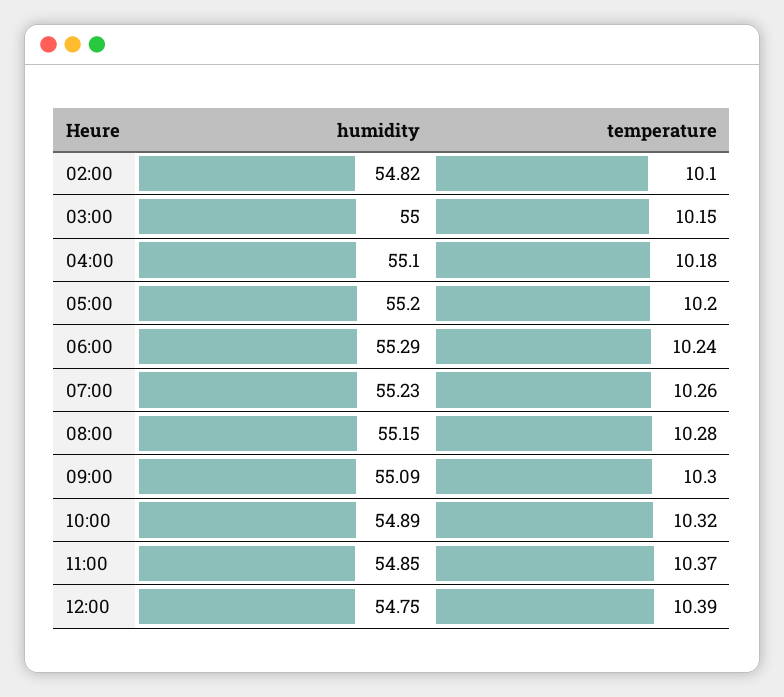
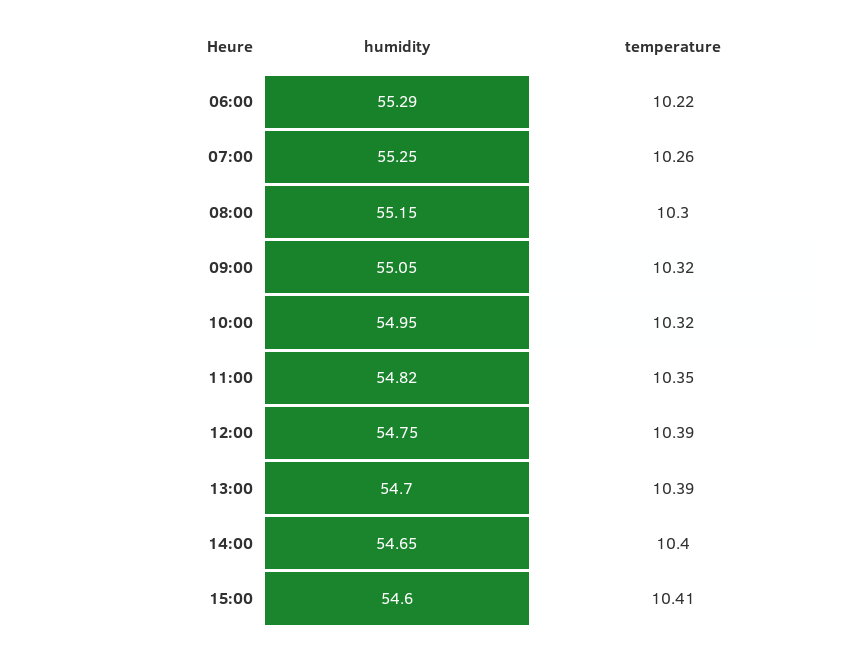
humidity, 02:00: 54.82 -> none
temperature, 02:00: 10.1 -> none
humidity, 03:00: 55 -> none
temperature, 03:00: 10.15 -> none
humidity, 04:00: 55.1 -> none
temperature, 04:00: 10.18 -> none
humidity, 05:00: 55.2 -> none
temperature, 05:00: 10.2 -> none
temperature, 06:00: 10.24 -> 10.22
humidity, 07:00: 55.23 -> 55.25
temperature, 08:00: 10.28 -> 10.3
humidity, 09:00: 55.09 -> 55.05
temperature, 09:00: 10.3 -> 10.32
humidity, 10:00: 54.89 -> 54.95
humidity, 11:00: 54.85 -> 54.82
temperature, 11:00: 10.37 -> 10.35
humidity, 13:00: none -> 54.7
temperature, 13:00: none -> 10.39
humidity, 14:00: none -> 54.65
temperature, 14:00: none -> 10.4
humidity, 15:00: none -> 54.6
temperature, 15:00: none -> 10.41

